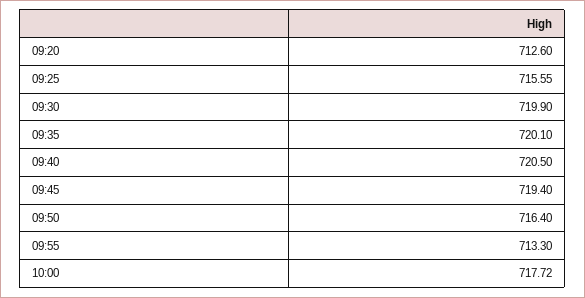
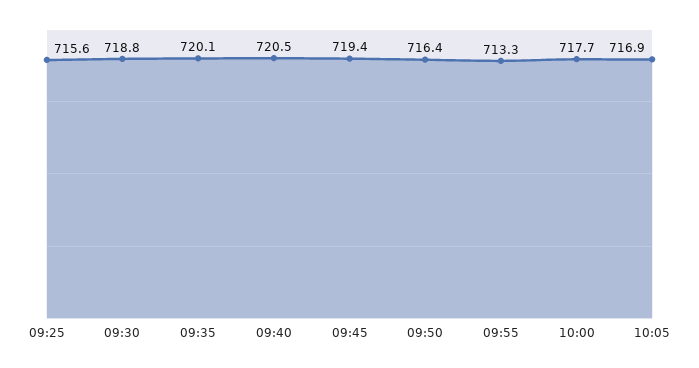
09:20: 712.6 -> none
09:30: 719.9 -> 718.8
10:05: none -> 716.9

